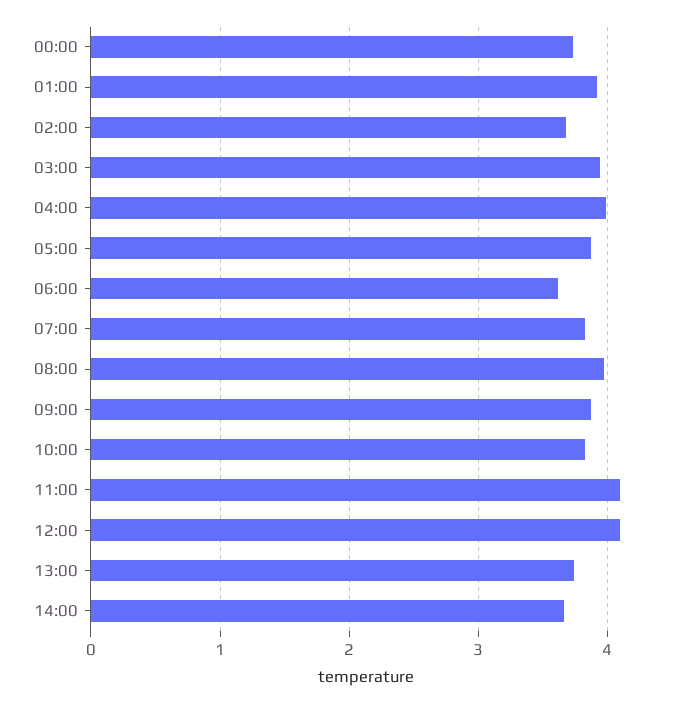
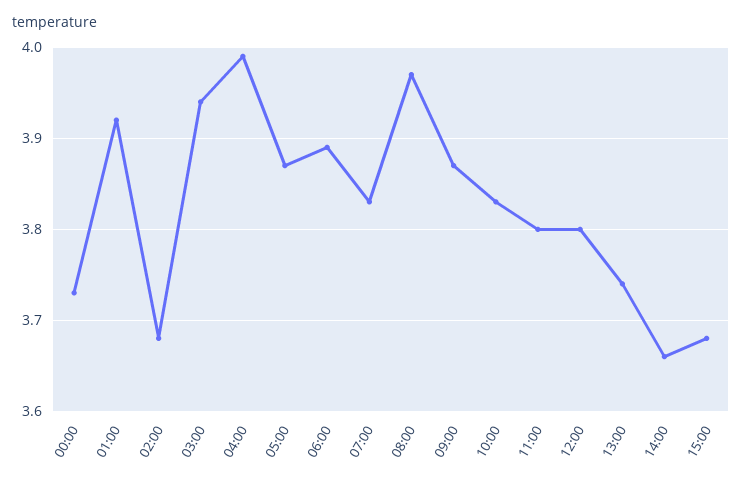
06:00: 3.6 -> 3.89
11:00: 4.1 -> 3.8
12:00: 4.1 -> 3.8
15:00: none -> 3.68

